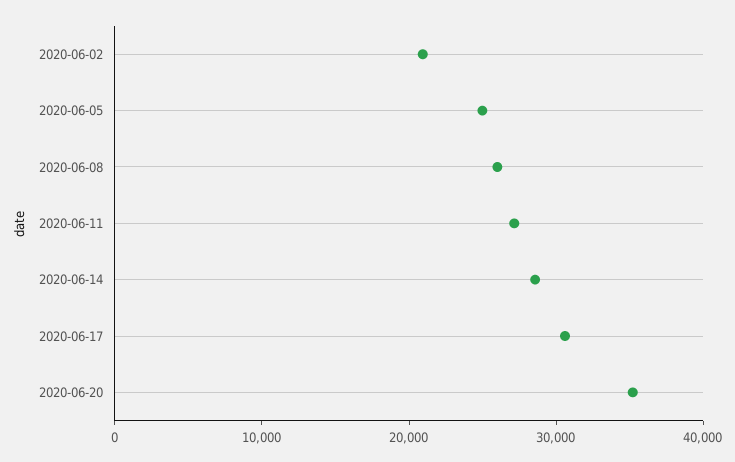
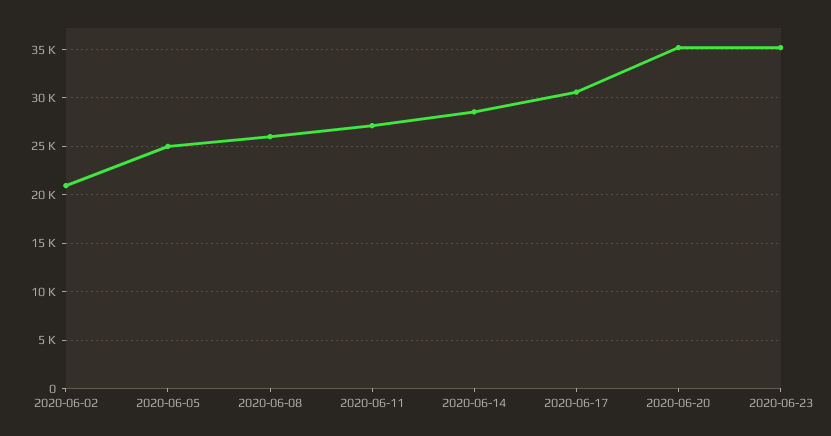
2020-06-23: none -> 35000

